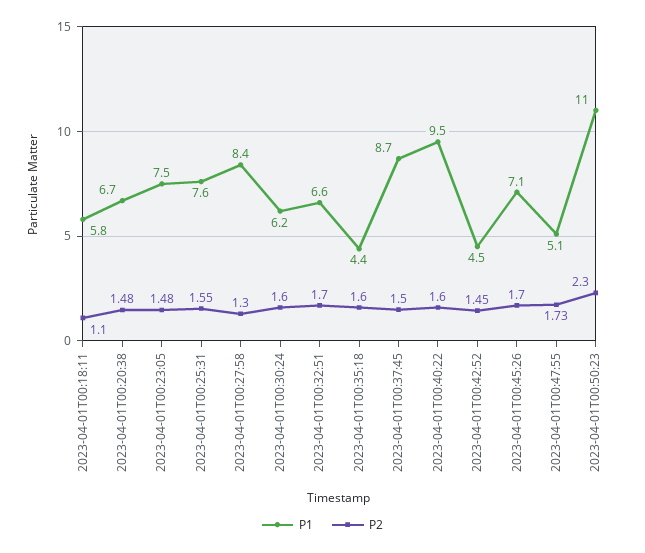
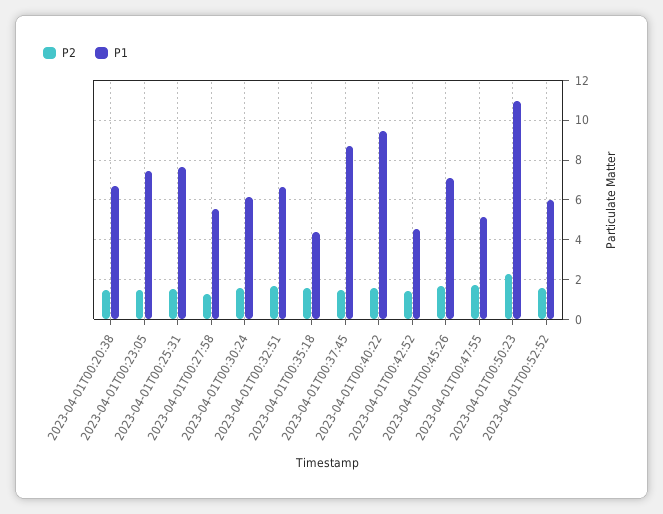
P1, 2023-04-01T00:18:11: 5.8 -> none
P2, 2023-04-01T00:18:11: 1.1 -> none
P1, 2023-04-01T00:27:58: 8.4 -> 5.5
P2, 2023-04-01T00:52:52: none -> 1.5
P1, 2023-04-01T00:52:52: none -> 6

